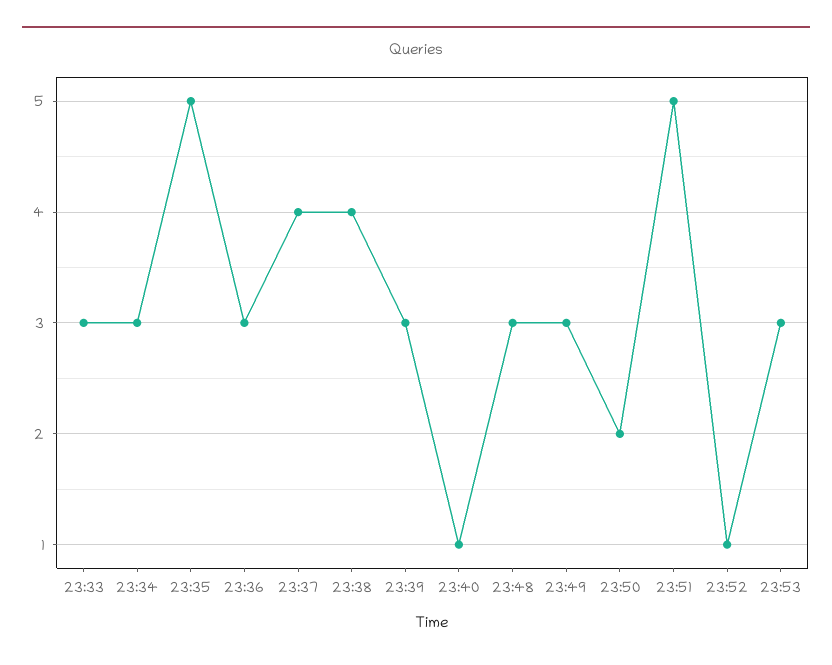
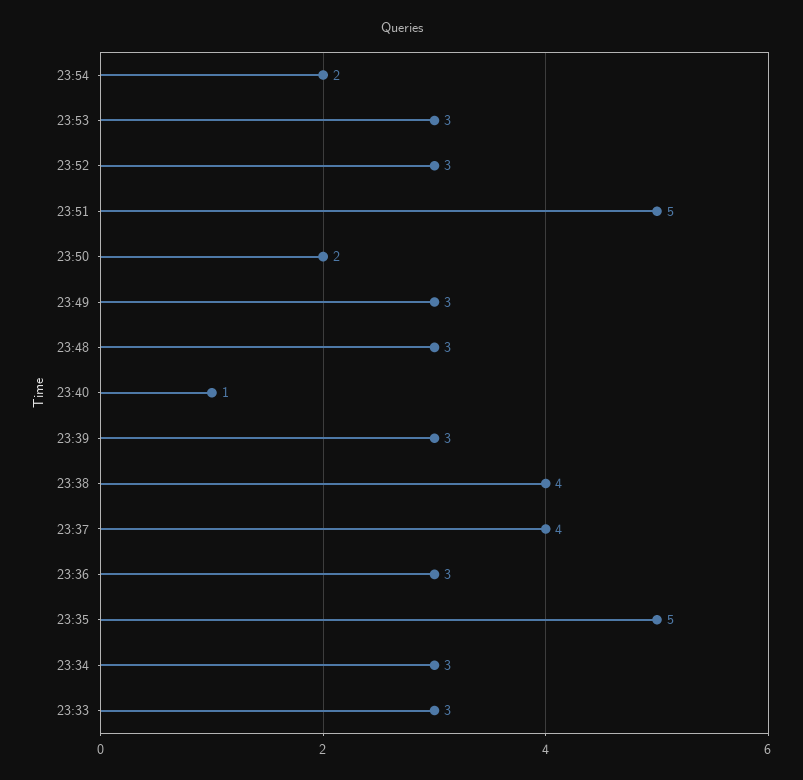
23:52: 1 -> 3
23:54: none -> 2

